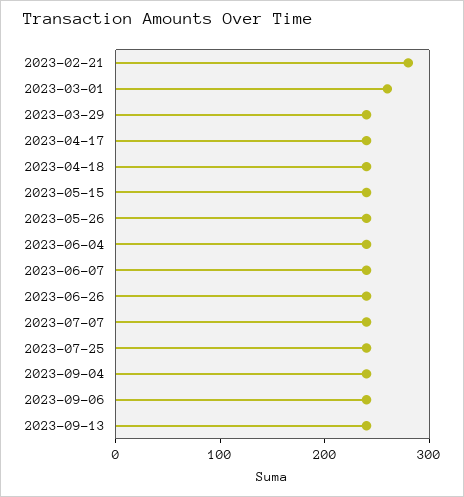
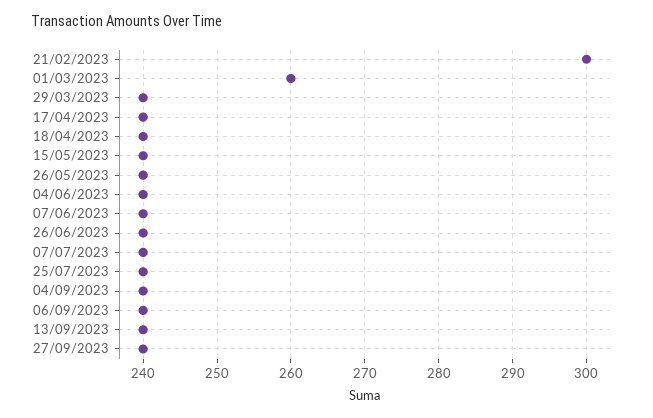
2023-02-21: 280 -> 300
27/09/2023: none -> 240

